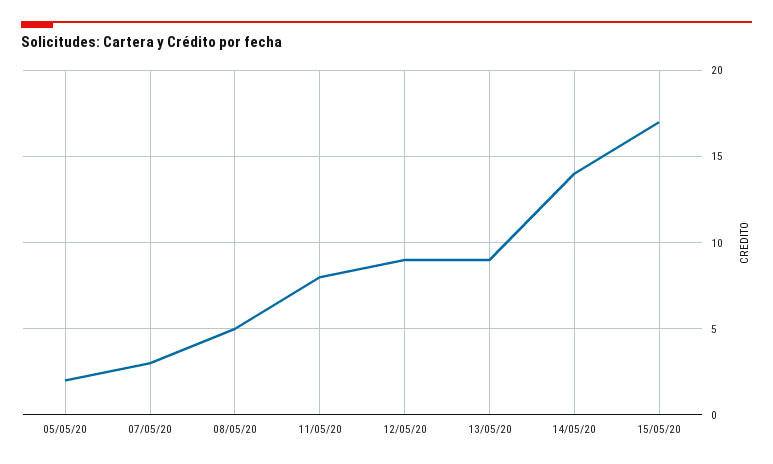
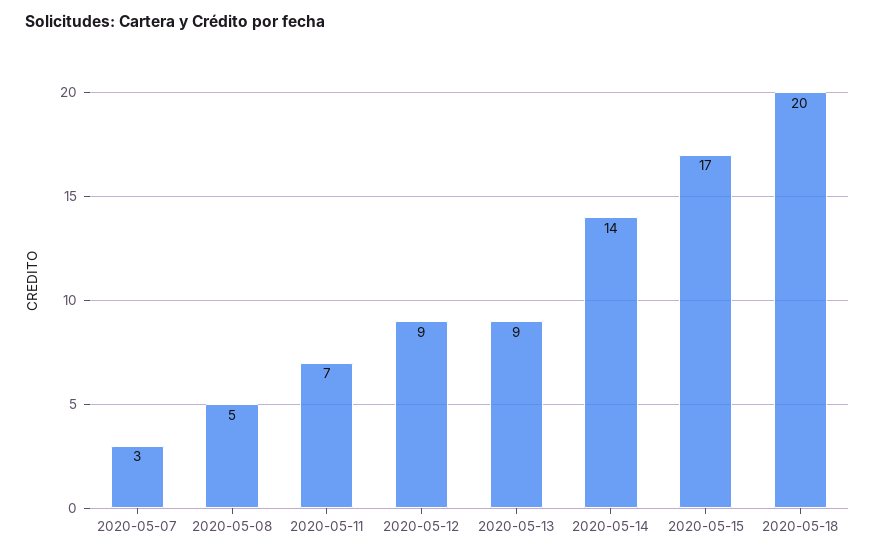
05/05/20: 2 -> none
11/05/20: 8 -> 7
2020-05-18: none -> 20

